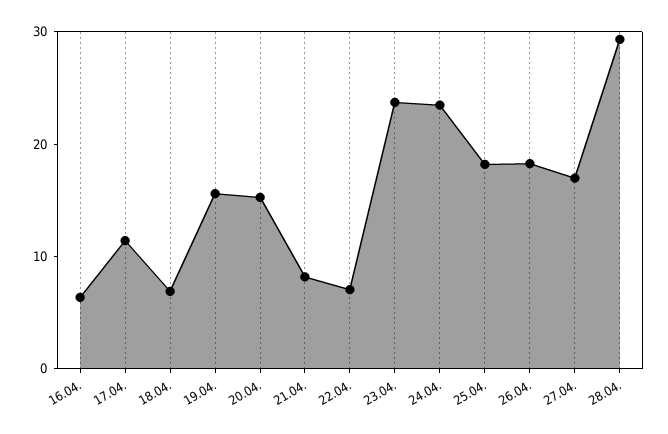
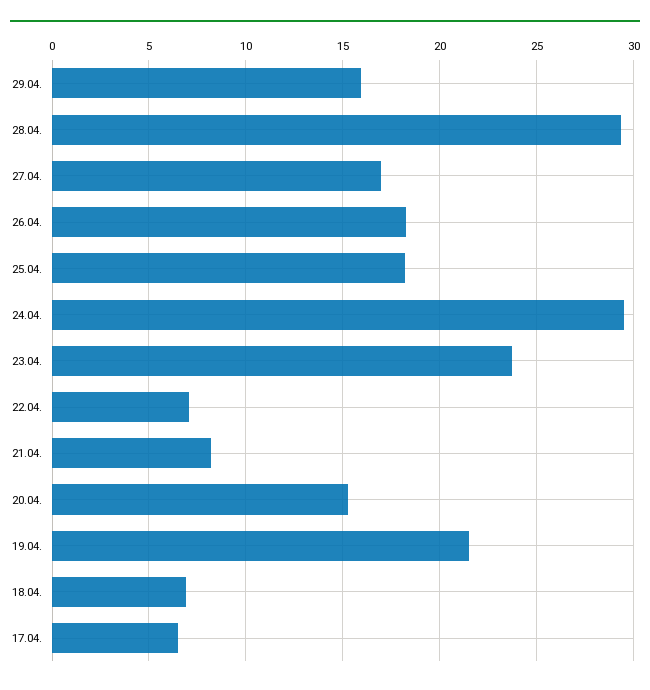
16.04.: 6 -> none
17.04.: 12 -> 6.5
19.04.: 16 -> 21.5
24.04.: 24 -> 29.5
29.04.: none -> 16

